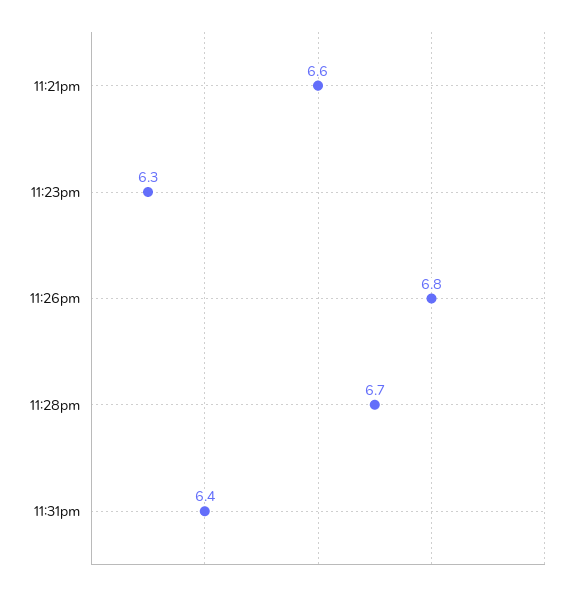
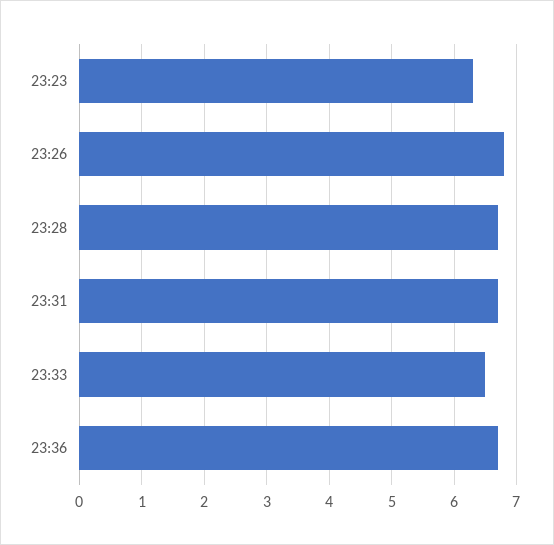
11:21pm: 6.6 -> none
11:31pm: 6.4 -> 6.7
23:33: none -> 6.5
23:36: none -> 6.7

